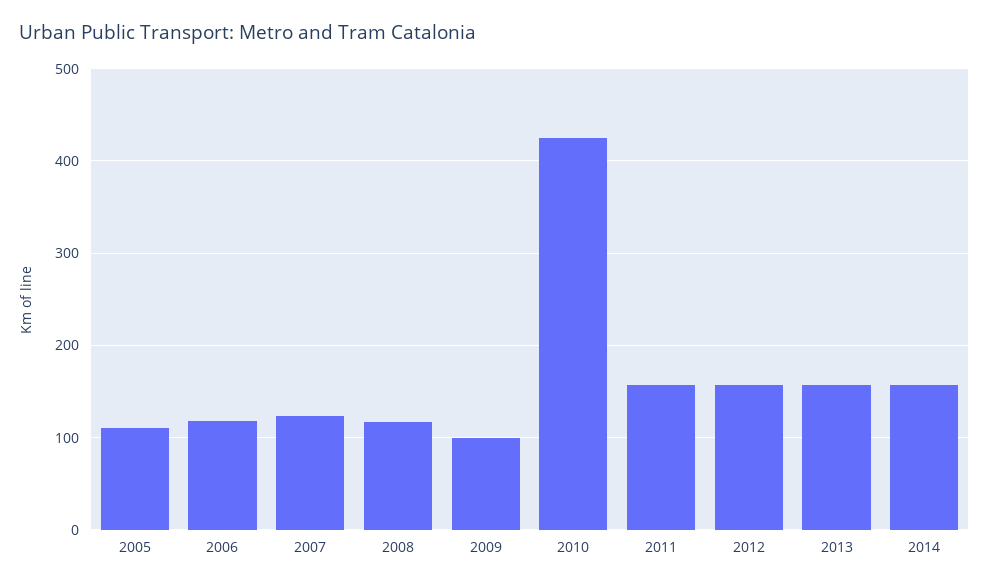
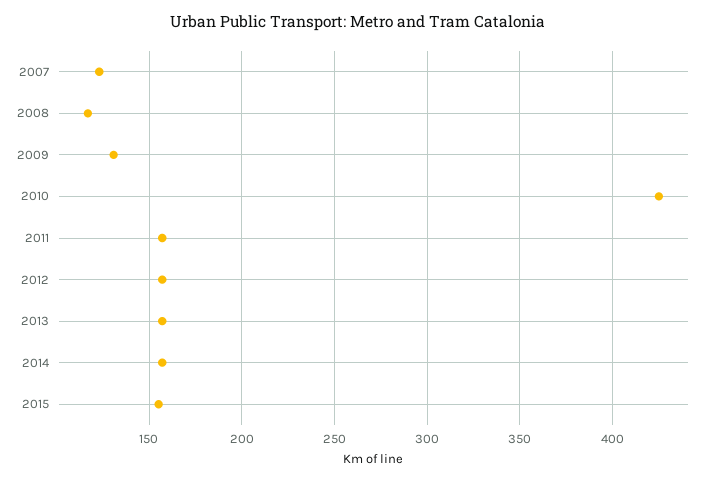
2005: 110 -> none
2006: 120 -> none
2009: 100 -> 130
2015: none -> 155

